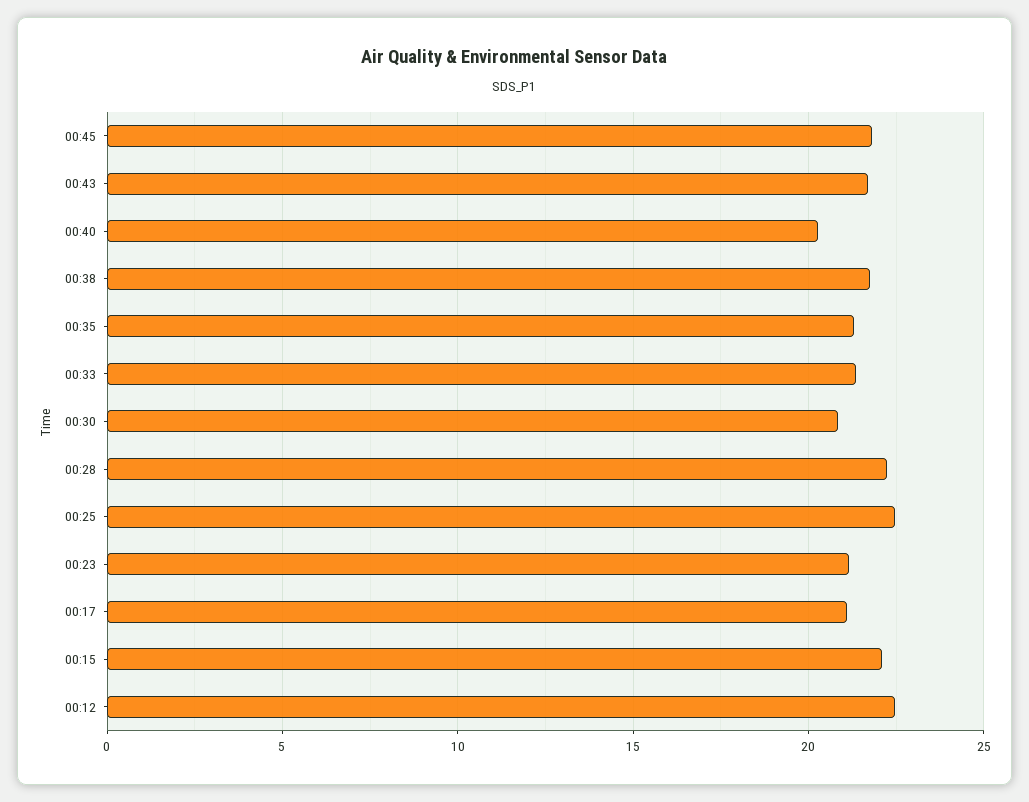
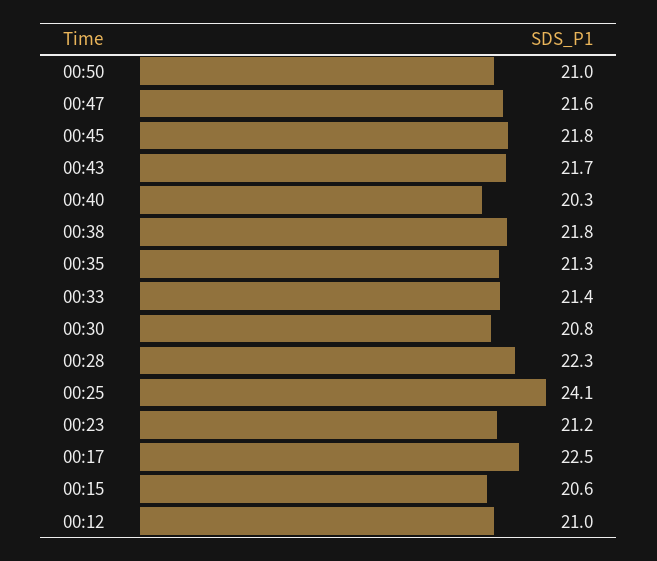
00:25: 22.5 -> 24.1
00:17: 21 -> 22.5
00:15: 22 -> 20.6
00:12: 22.5 -> 21
00:50: none -> 21
00:47: none -> 21.6

